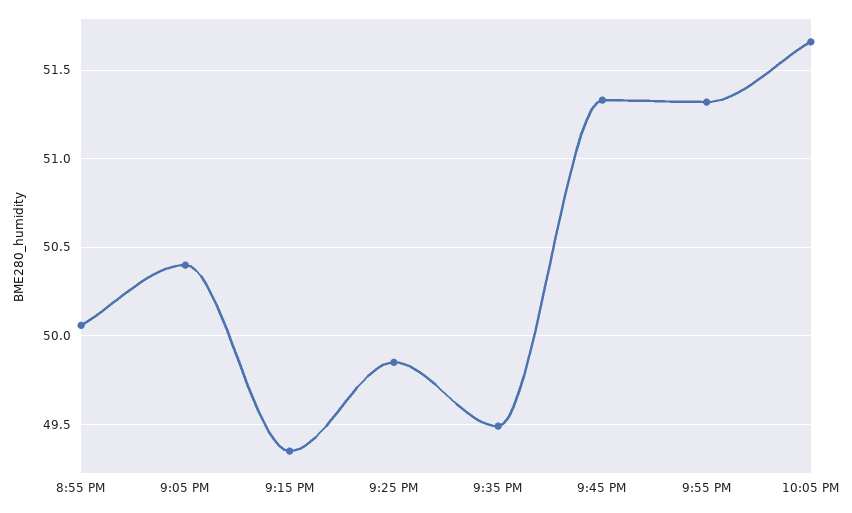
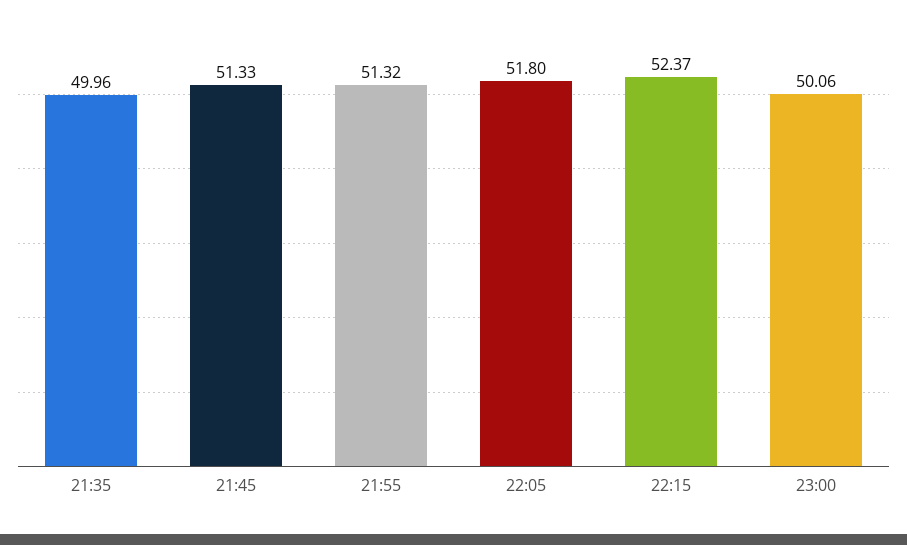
8:55 PM: 50.05 -> none
9:05 PM: 50.4 -> none
9:15 PM: 49.35 -> none
9:25 PM: 49.85 -> none
9:35 PM: 49.5 -> 49.96
10:05 PM: 51.65 -> 51.8
22:15: none -> 52.37
23:00: none -> 50.06

